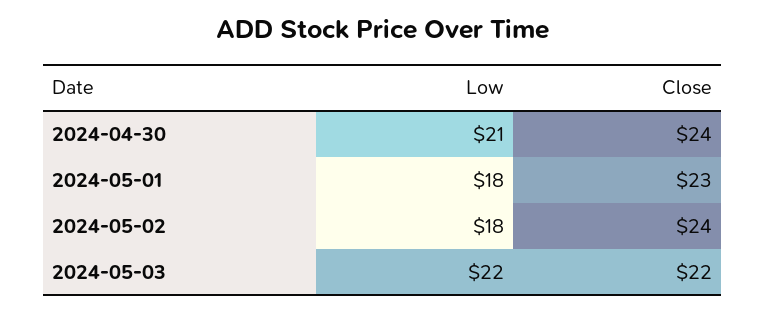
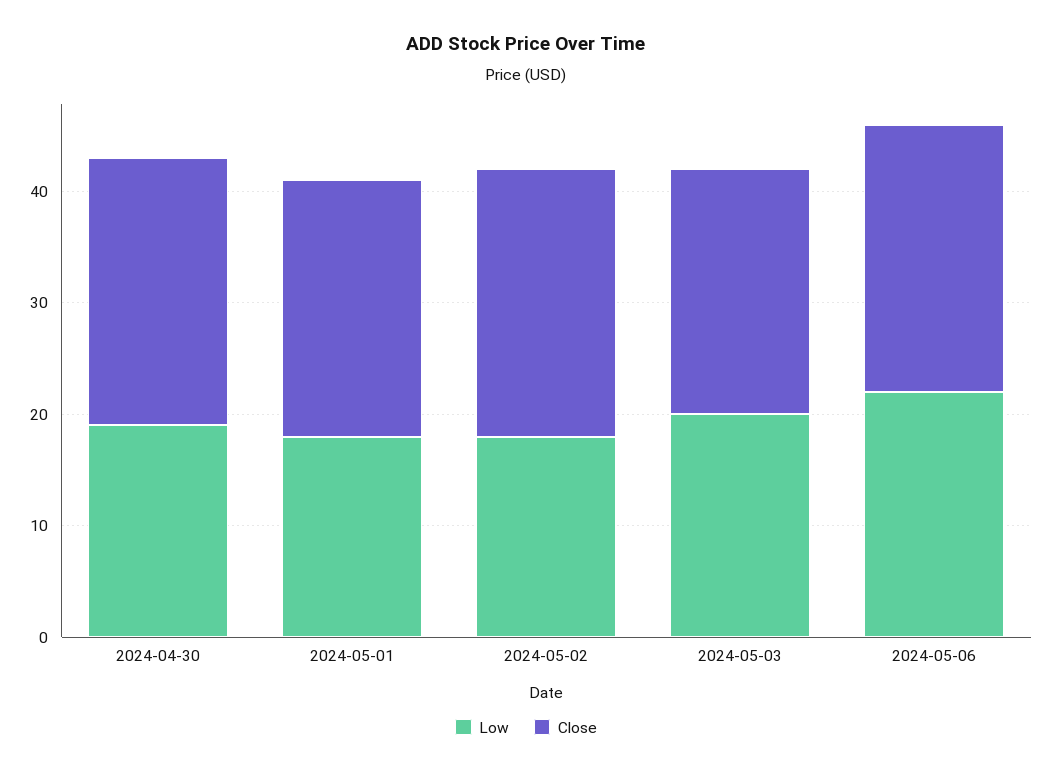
Low, 2024-04-30: 21 -> 19
Low, 2024-05-03: 22 -> 20
Low, 2024-05-06: none -> 22
Close, 2024-05-06: none -> 24

